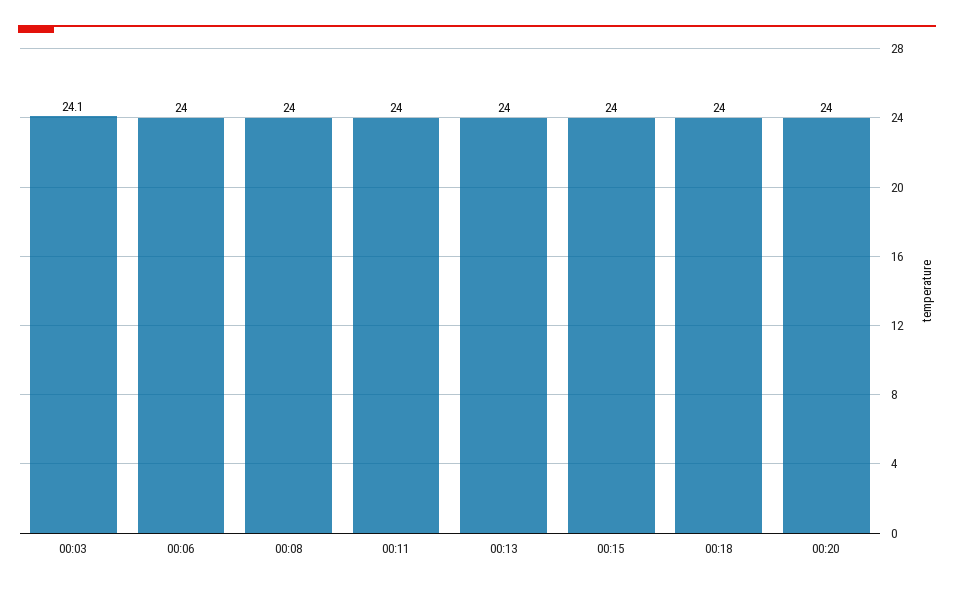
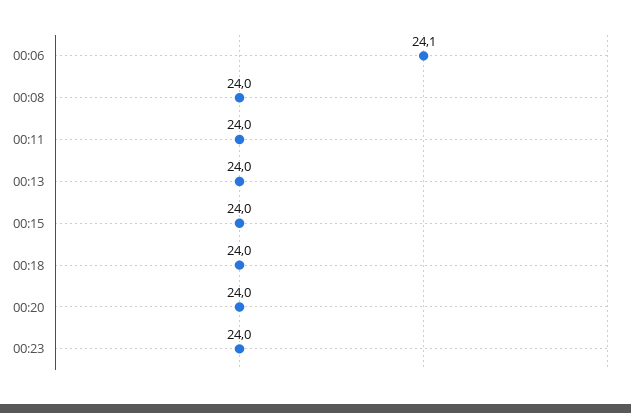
00:03: 24.1 -> none
00:06: 24 -> 24.1
00:23: none -> 24

